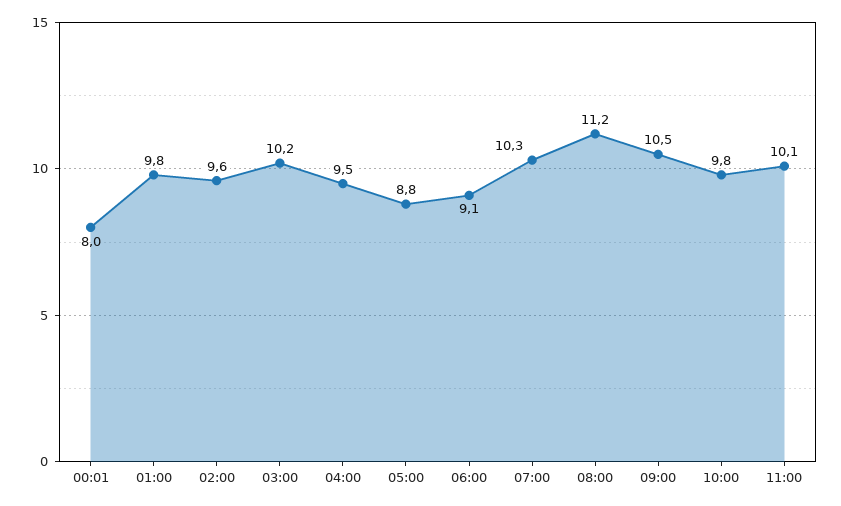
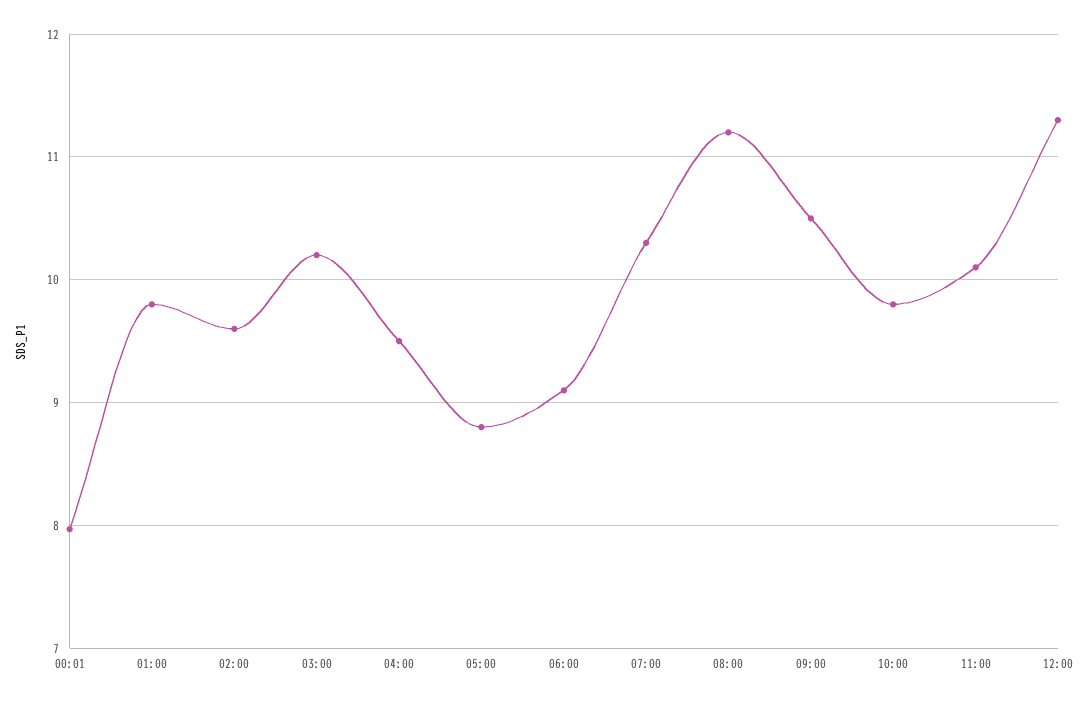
12:00: none -> 11.3

